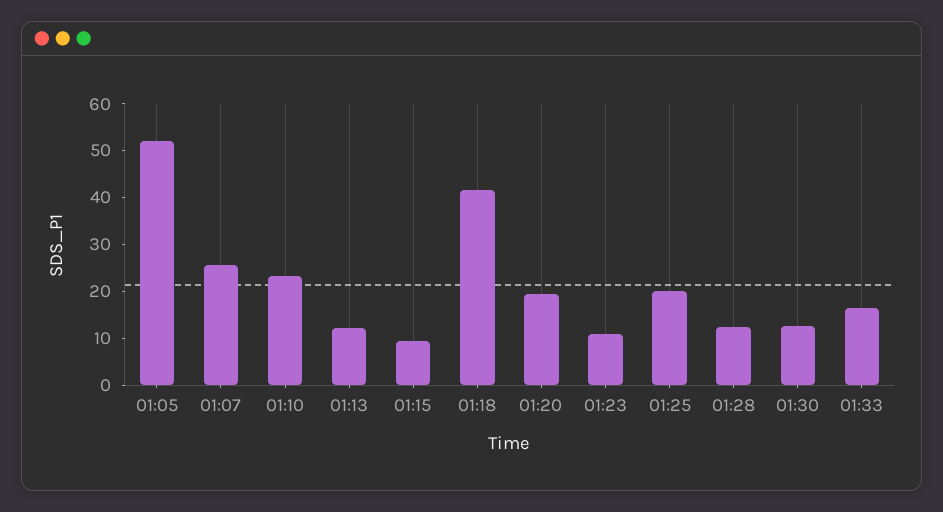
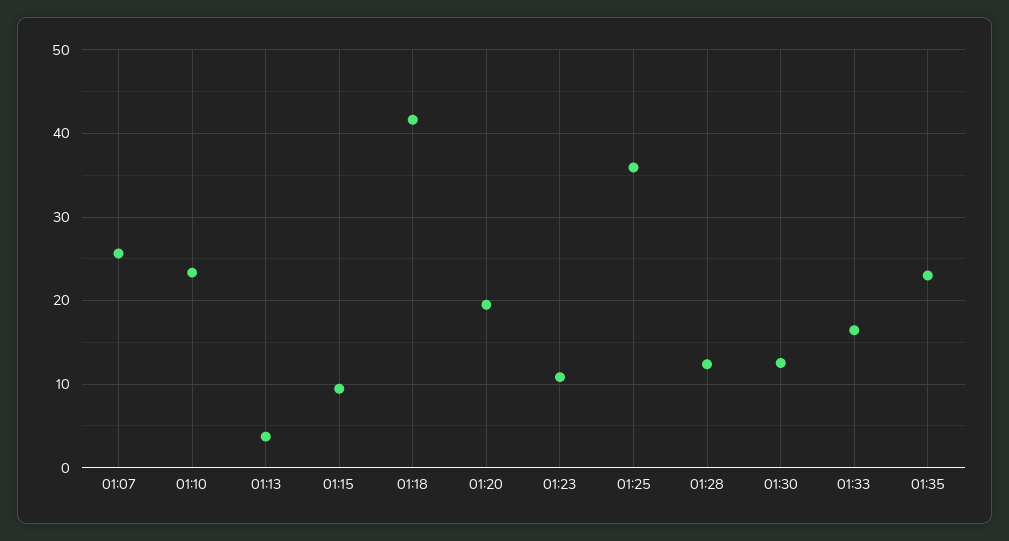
01:05: 52 -> none
01:13: 12 -> 4
01:25: 20 -> 36
01:35: none -> 23

